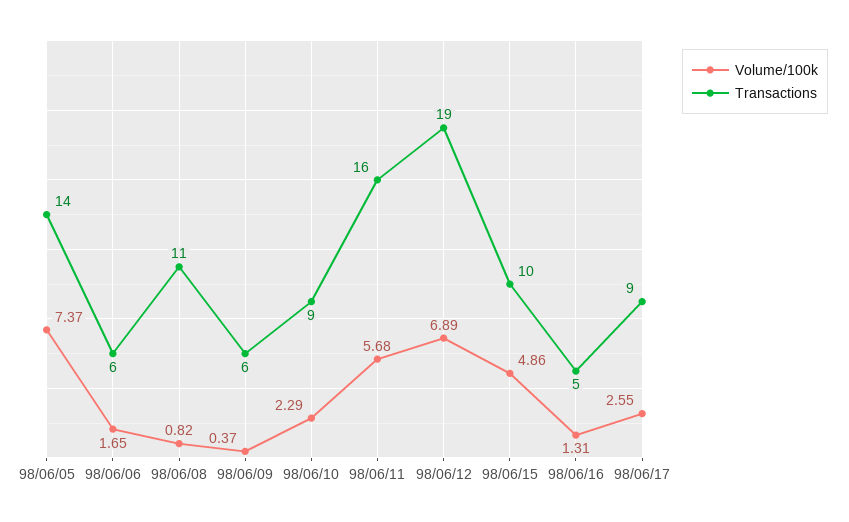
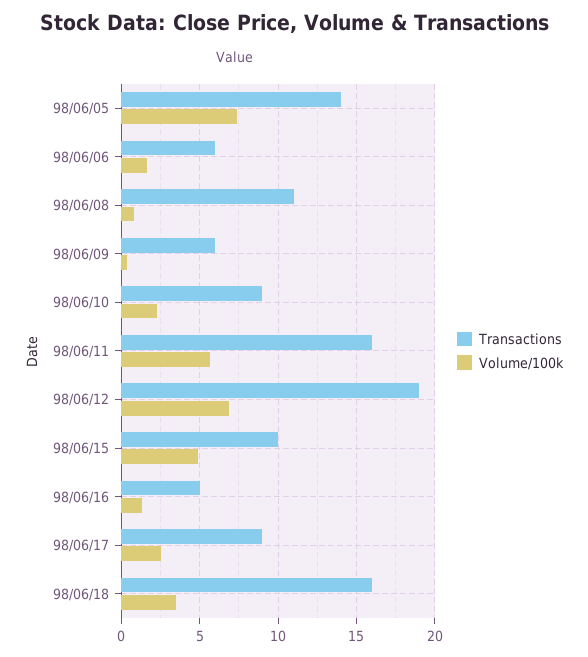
Transactions, 98/06/18: none -> 16
Volume/100k, 98/06/18: none -> 3.5

